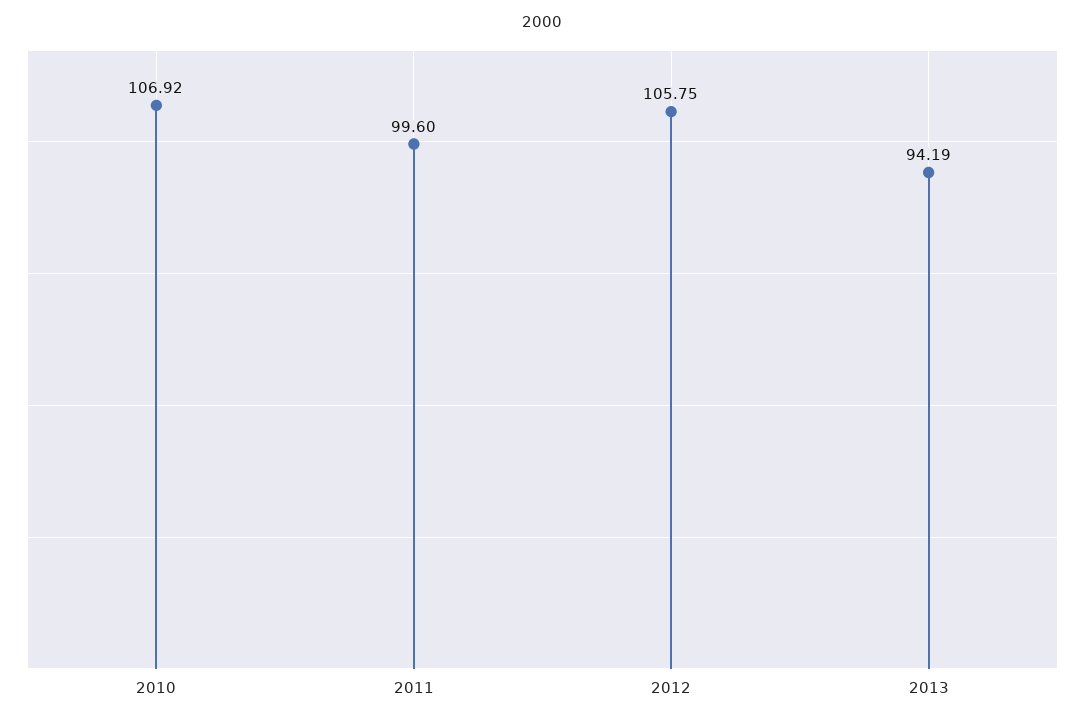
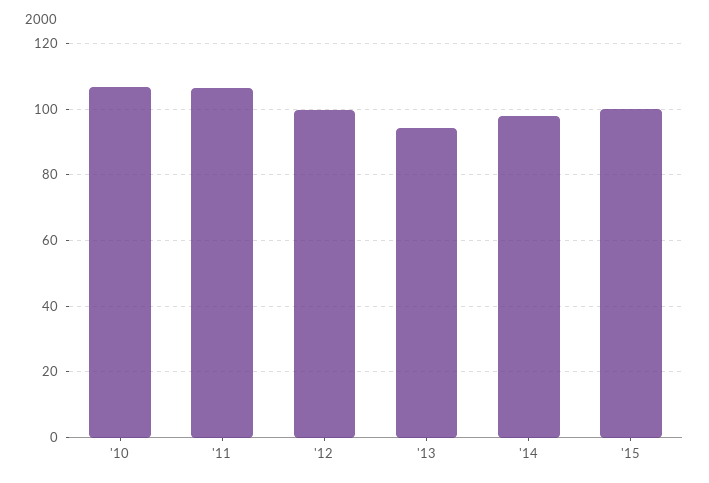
2011: 99.6 -> 106
2012: 105.75 -> 100
'14: none -> 98
'15: none -> 100

